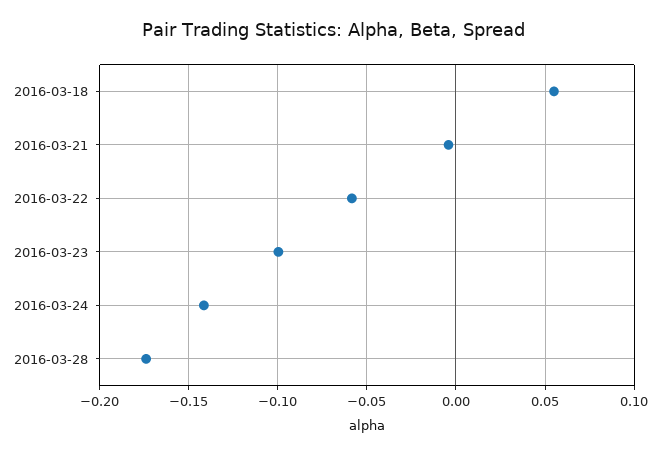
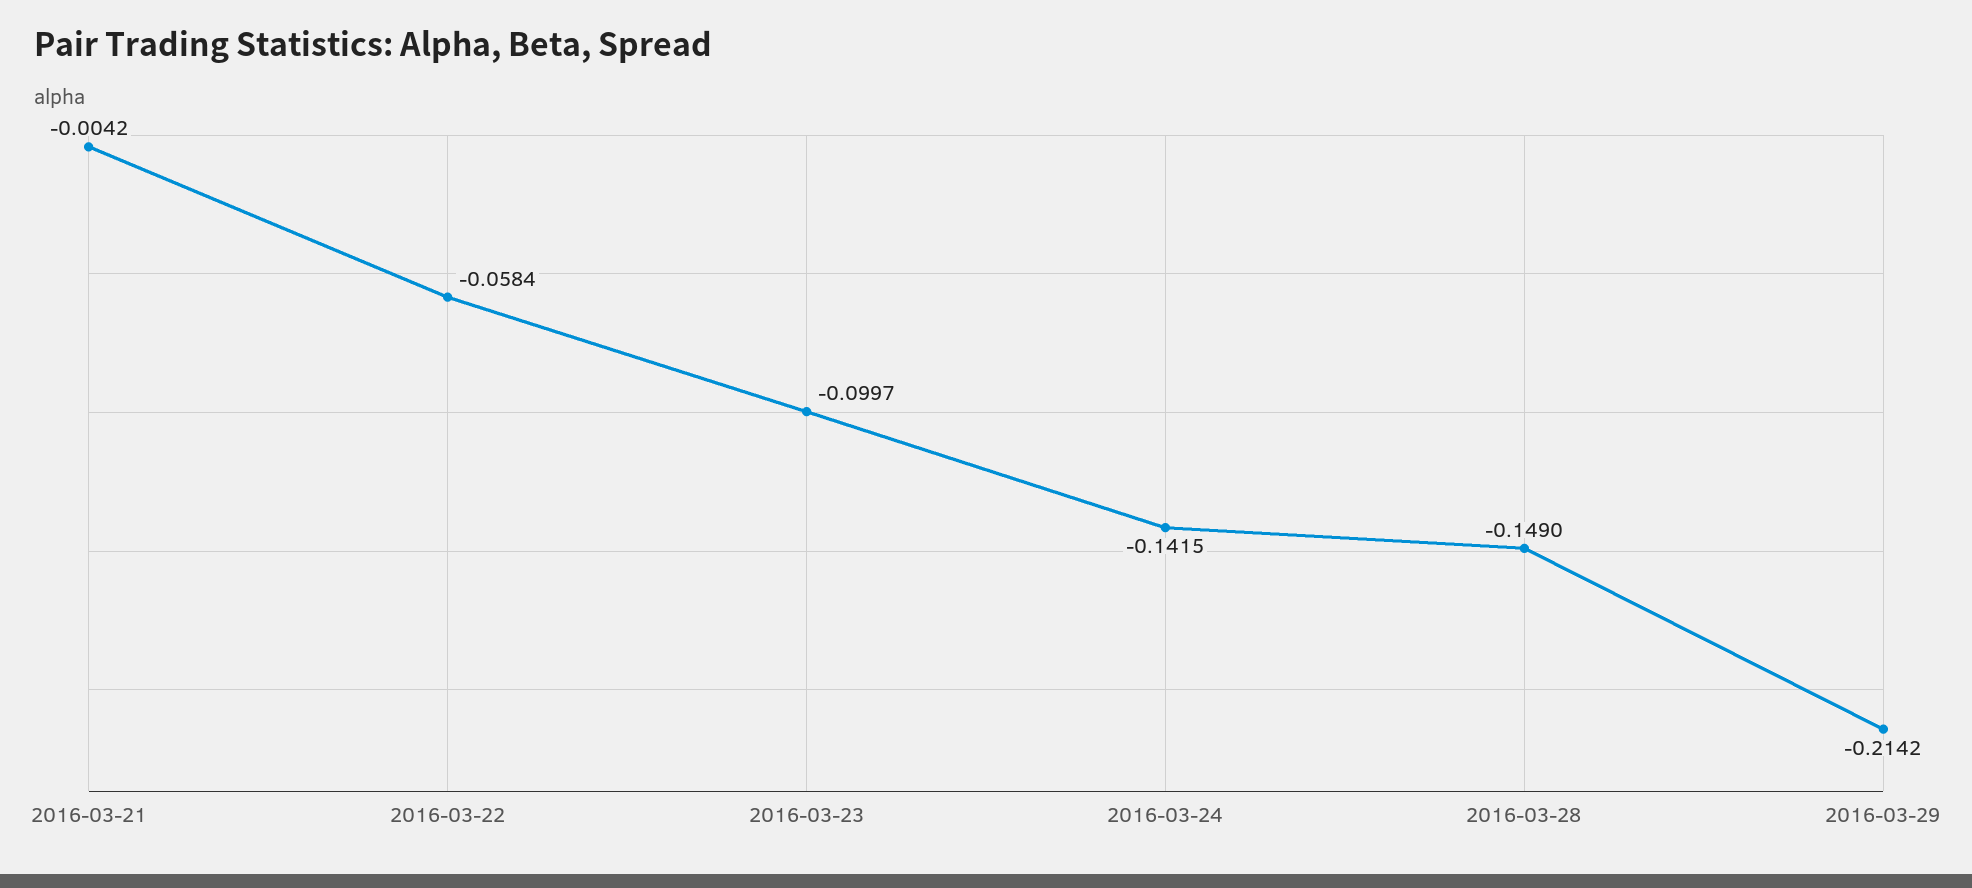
2016-03-18: 0.055 -> none
2016-03-28: -0.175 -> -0.149
2016-03-29: none -> -0.2142

